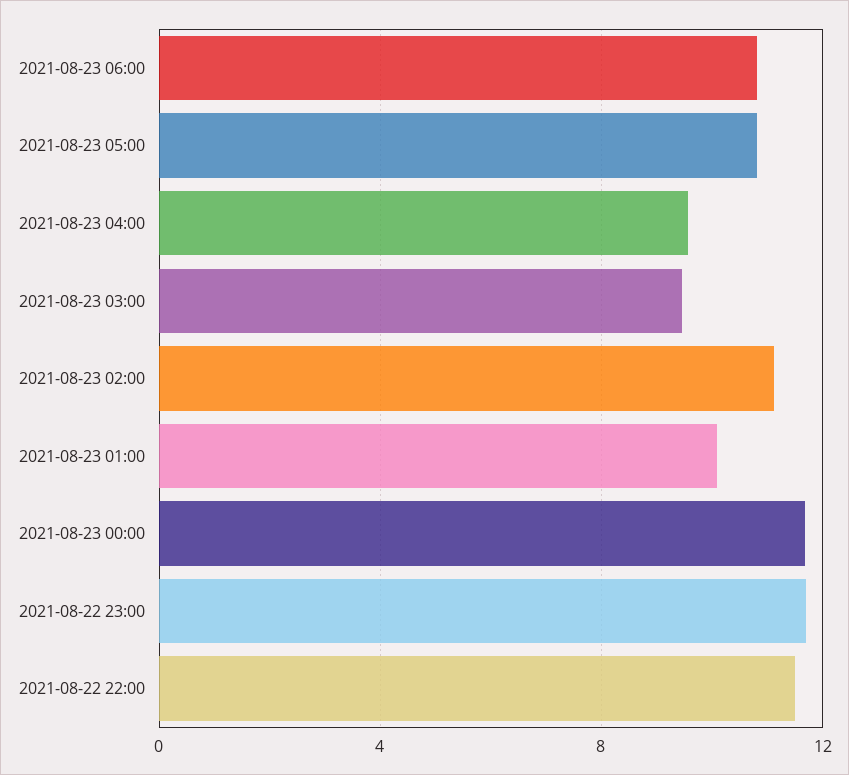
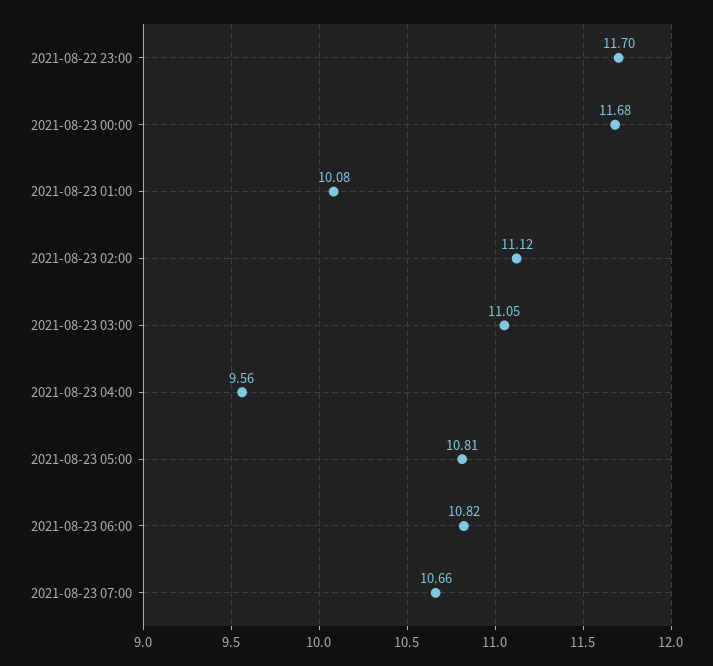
2021-08-23 03:00: 9.5 -> 11.05
2021-08-22 22:00: 11.5 -> none
2021-08-23 07:00: none -> 10.66

